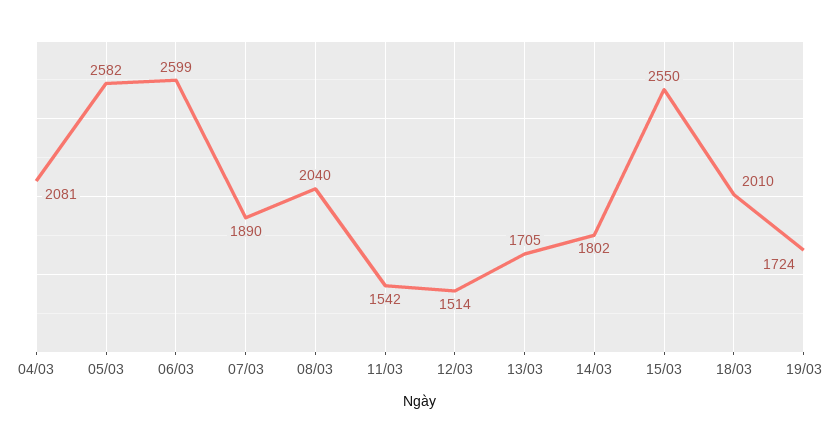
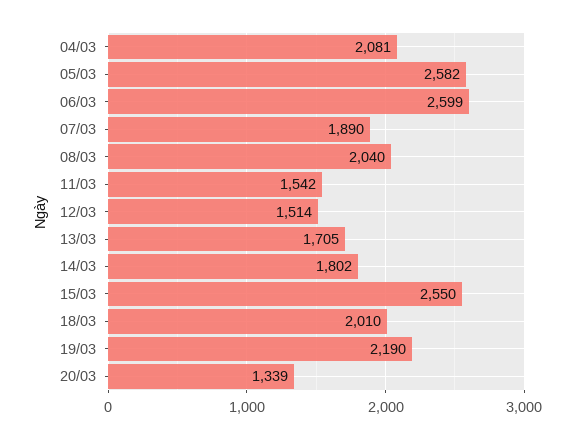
19/03: 1724 -> 2190
20/03: none -> 1339

